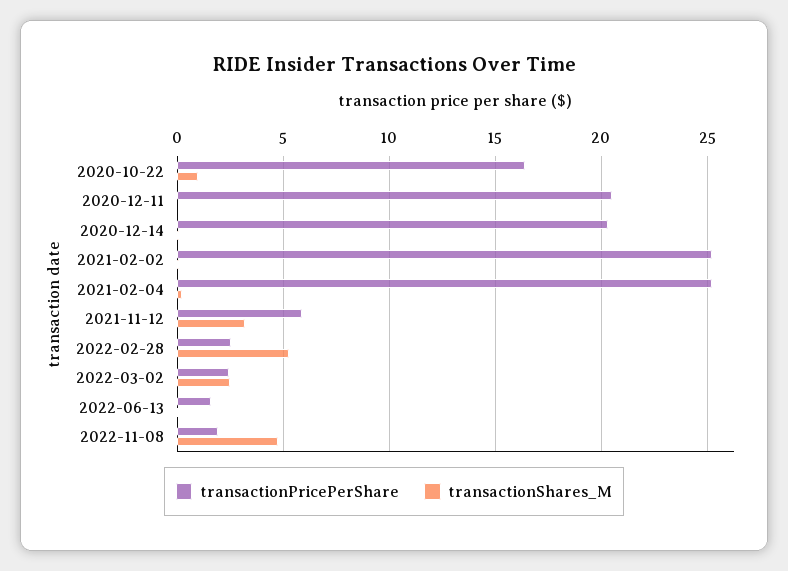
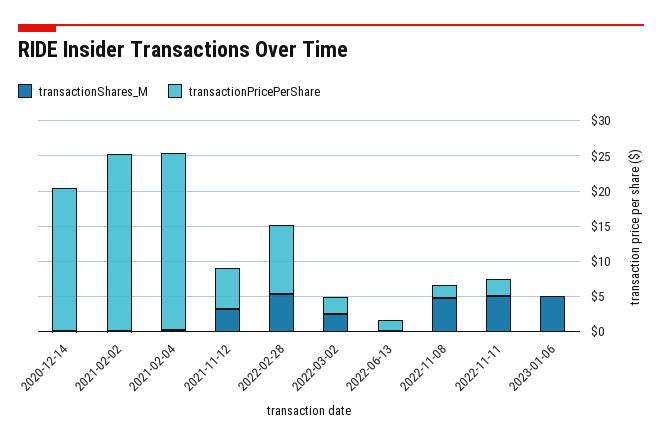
transactionPricePerShare, 2020-10-22: 16.5 -> none
transactionShares_M, 2020-10-22: 1 -> none
transactionPricePerShare, 2020-12-11: 20.5 -> none
transactionShares_M, 2020-12-11: 0 -> none
transactionPricePerShare, 2022-02-28: 2.5 -> 10
transactionShares_M, 2022-11-11: none -> 5
transactionPricePerShare, 2022-11-11: none -> 2.5
transactionShares_M, 2023-01-06: none -> 5
transactionPricePerShare, 2023-01-06: none -> 0

